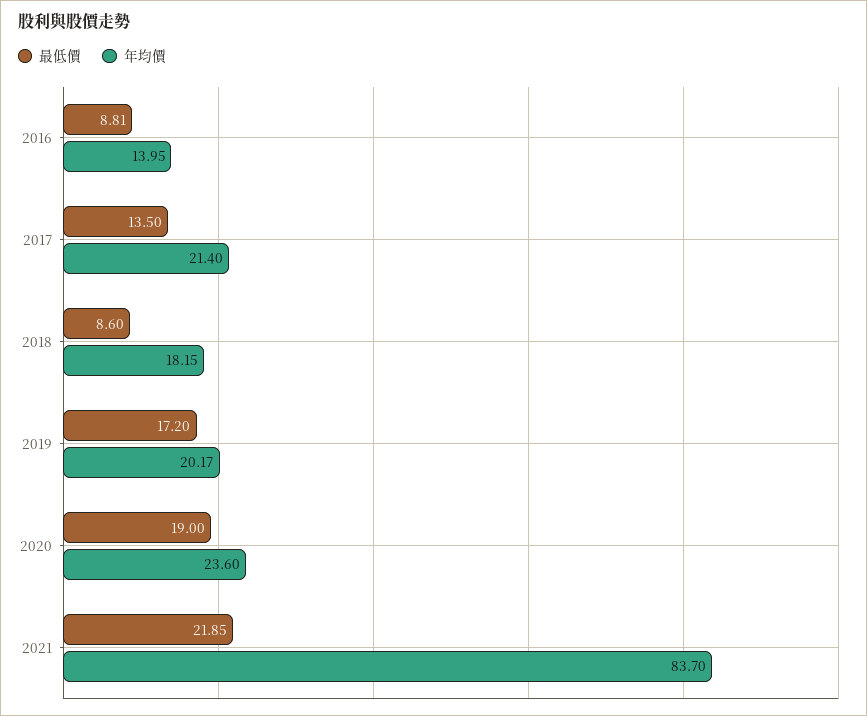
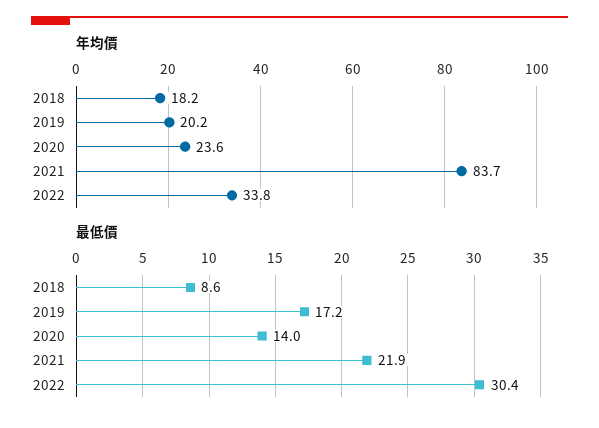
最低價, 2016: 8.81 -> none
年均價, 2016: 13.95 -> none
最低價, 2017: 13.5 -> none
年均價, 2017: 21.4 -> none
最低價, 2020: 19 -> 14
年均價, 2022: none -> 33.8
最低價, 2022: none -> 30.4

